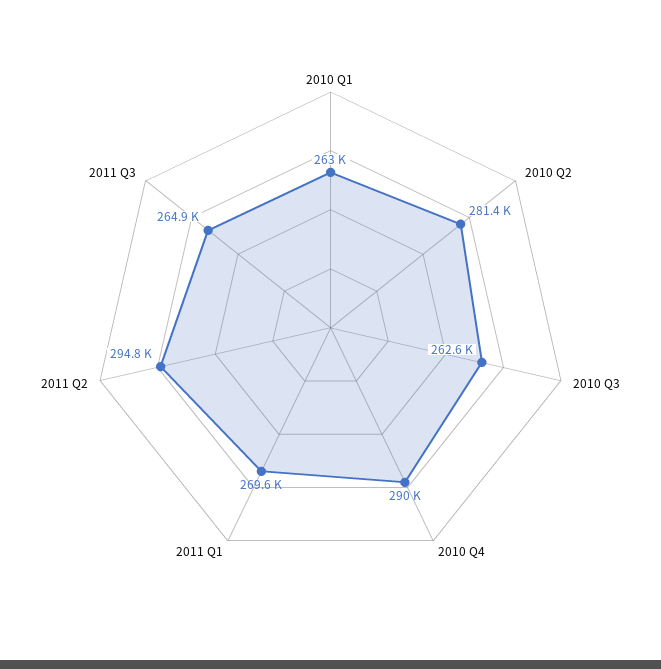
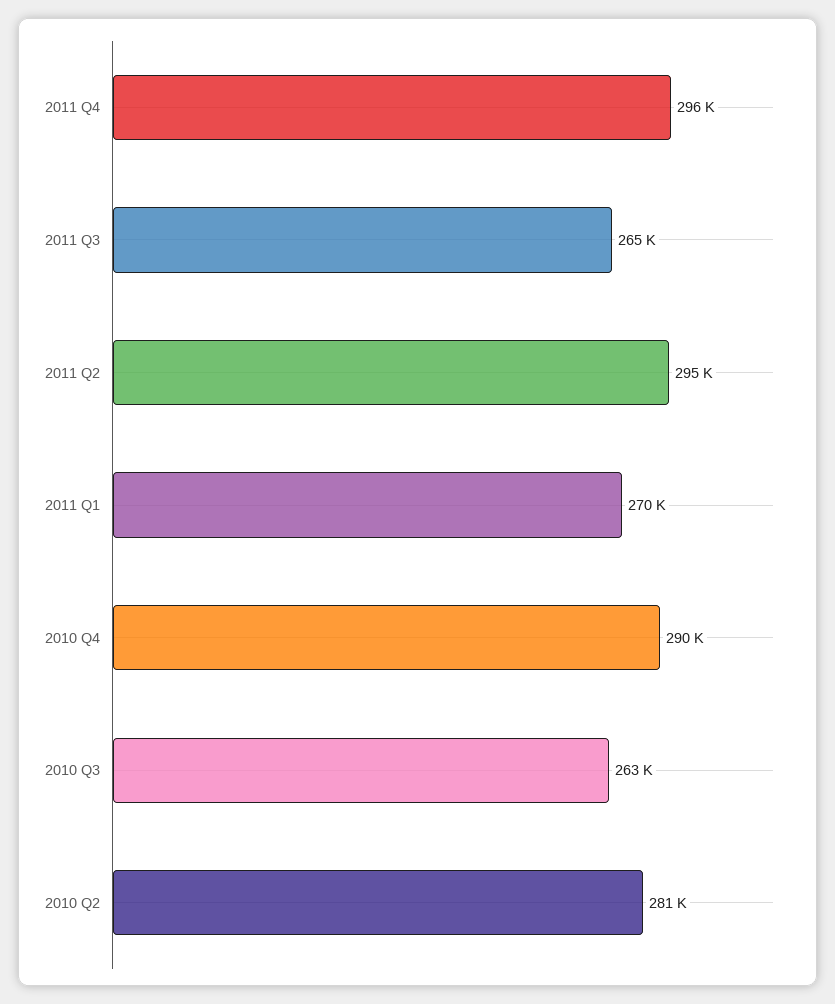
2010 Q1: 263000 -> none
2011 Q4: none -> 296000

